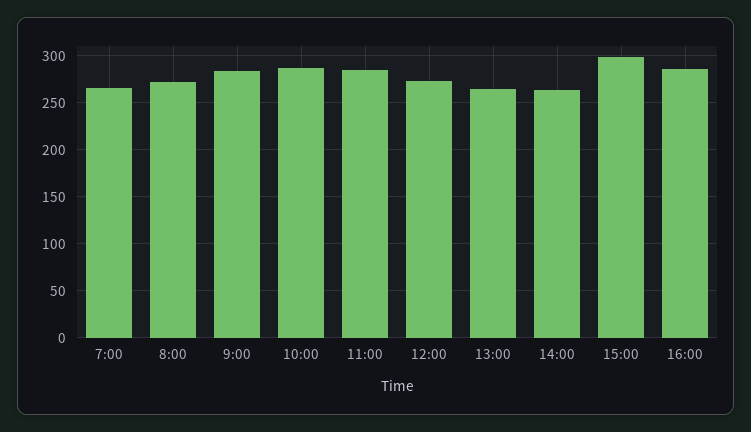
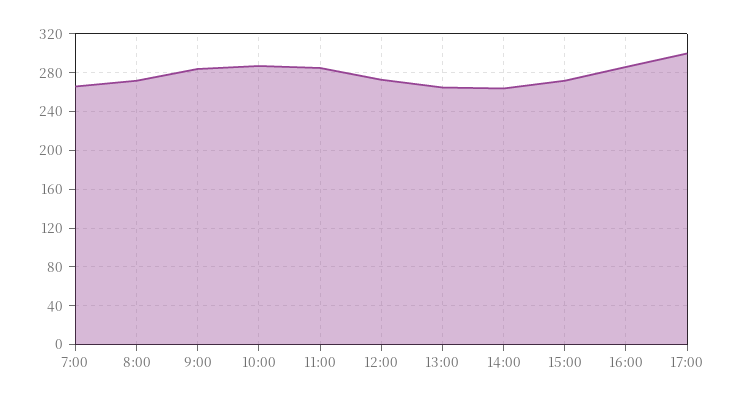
15:00: 300 -> 270
17:00: none -> 300

